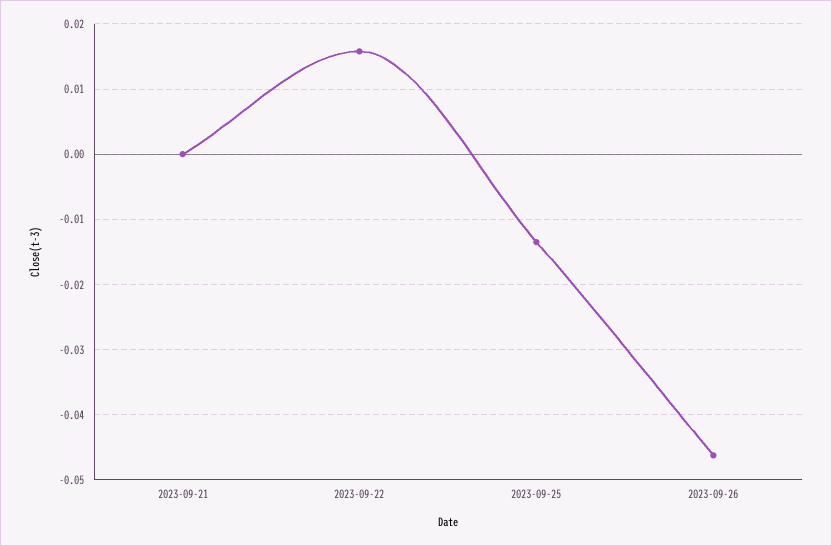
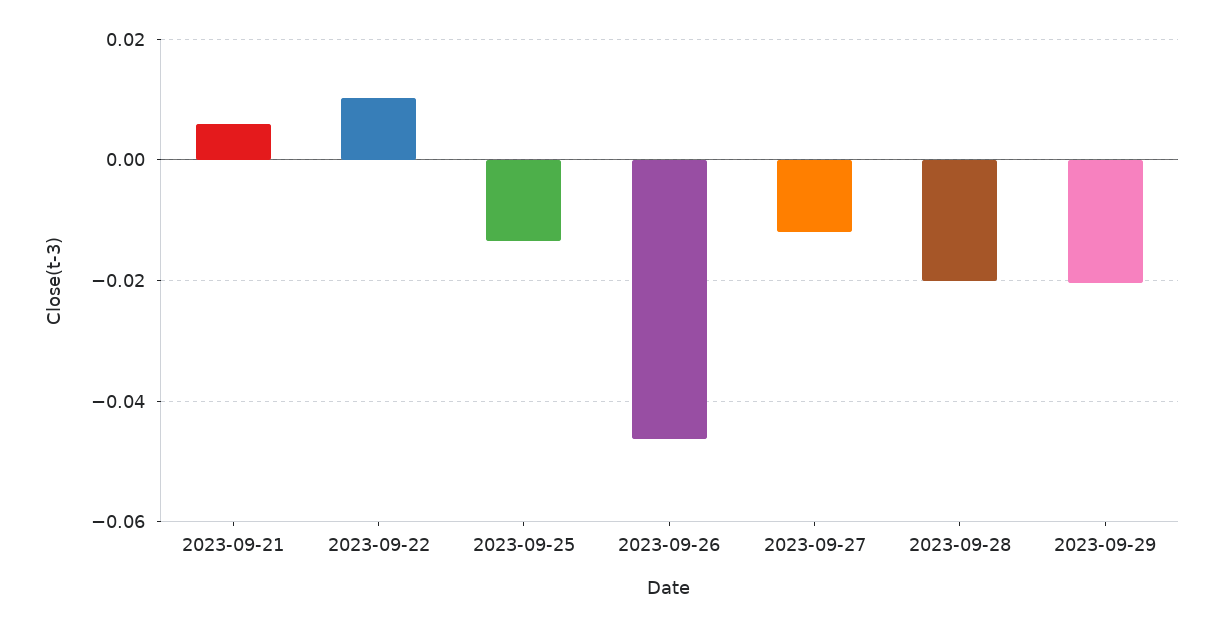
2023-09-21: 0 -> 0.006
2023-09-22: 0.016 -> 0.01
2023-09-27: none -> -0.012
2023-09-28: none -> -0.02
2023-09-29: none -> -0.02

